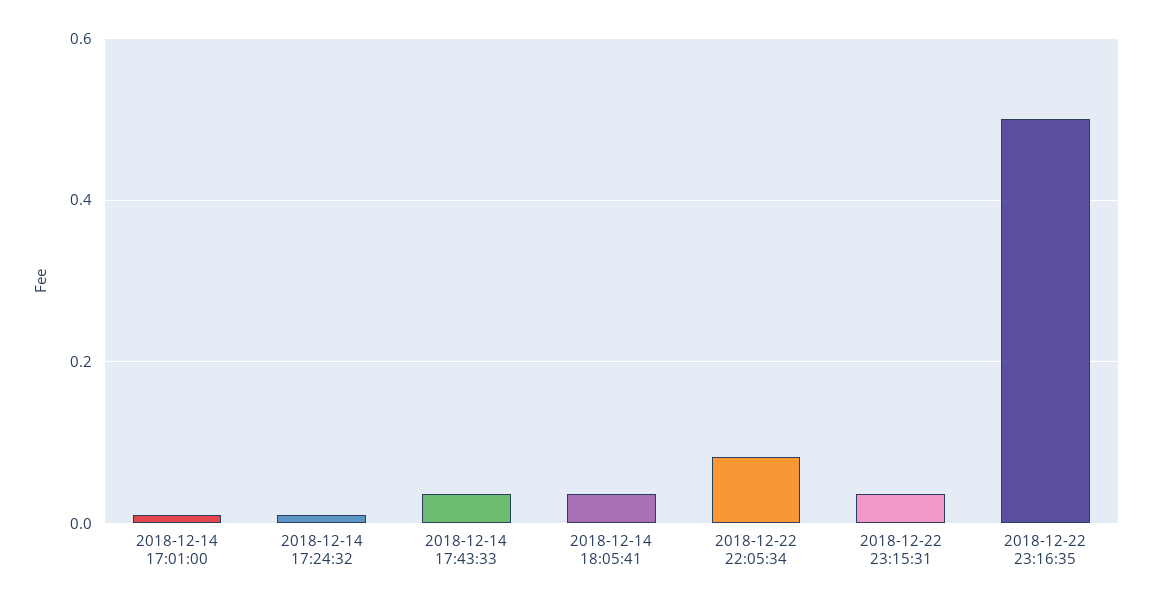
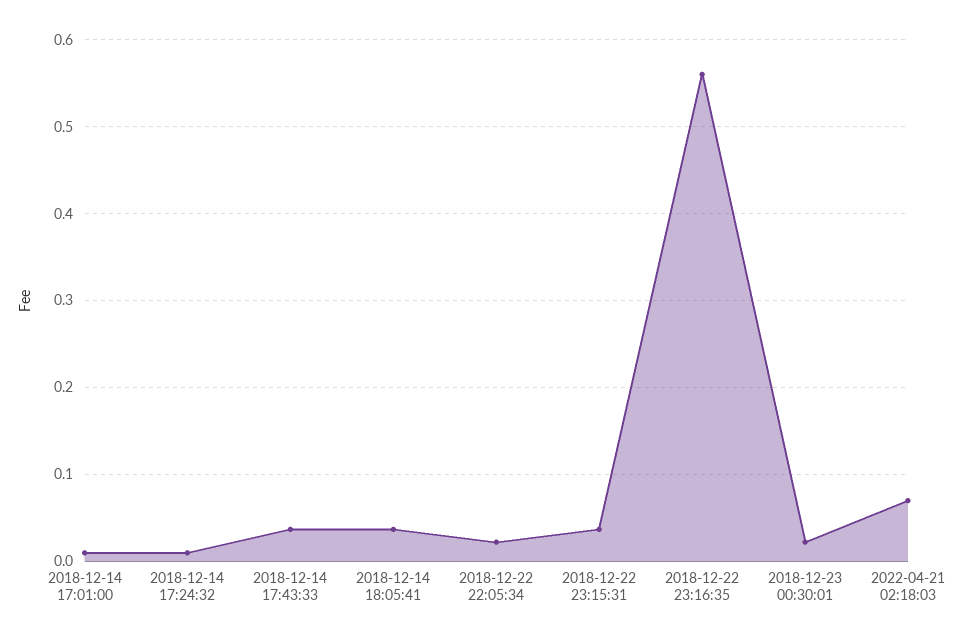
2018-12-22 22:05:34: 0.08 -> 0.02
2018-12-22 23:16:35: 0.5 -> 0.56
2018-12-23 00:30:01: none -> 0.02
2022-04-21 02:18:03: none -> 0.07

